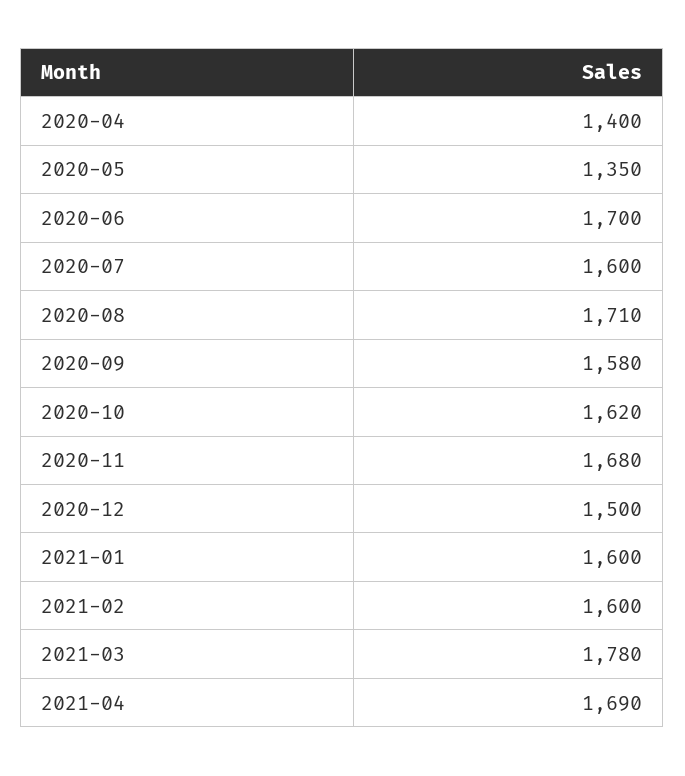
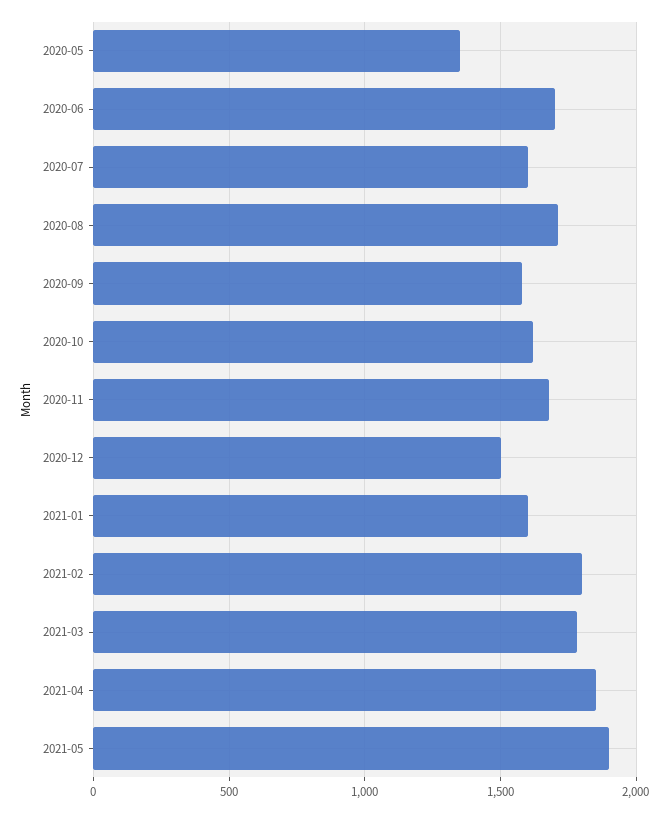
2020-04: 1400 -> none
2021-02: 1600 -> 1800
2021-04: 1690 -> 1850
2021-05: none -> 1900

